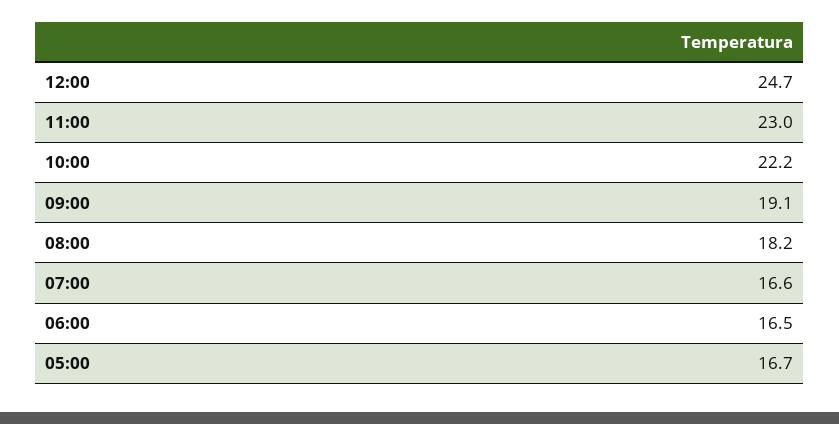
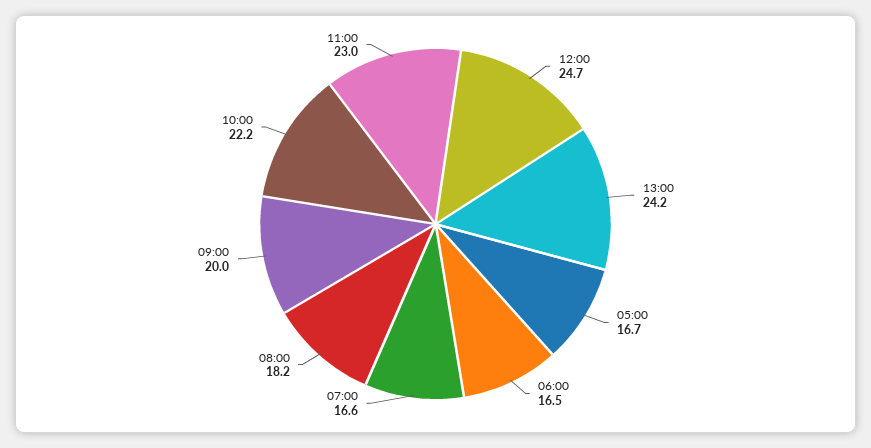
09:00: 19.1 -> 20
13:00: none -> 24.2

